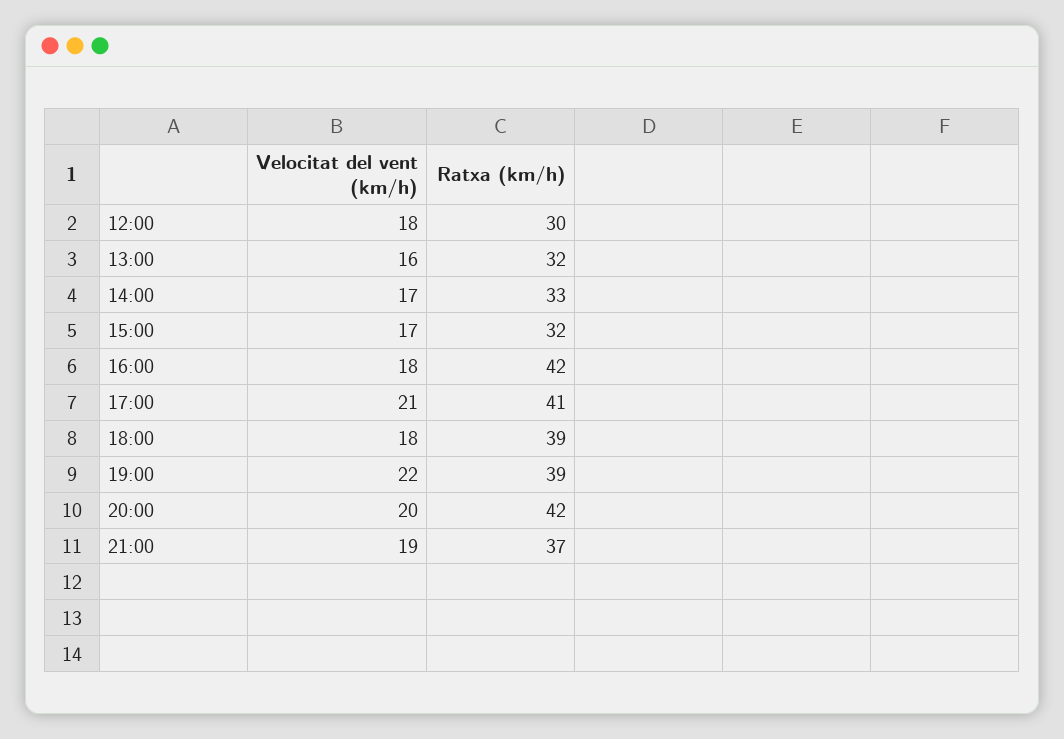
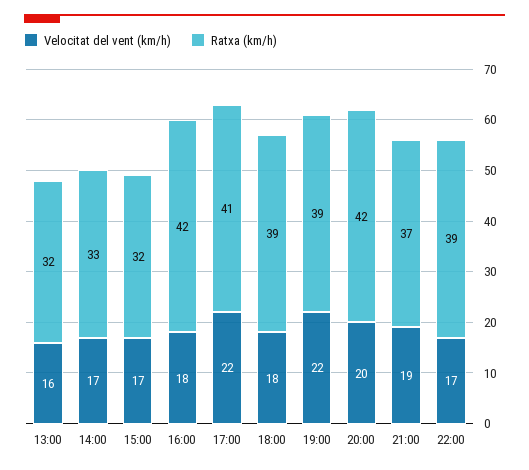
Velocitat del vent (km/h), 12:00: 18 -> none
Ratxa (km/h), 12:00: 30 -> none
Velocitat del vent (km/h), 17:00: 21 -> 22
Velocitat del vent (km/h), 22:00: none -> 17
Ratxa (km/h), 22:00: none -> 39

